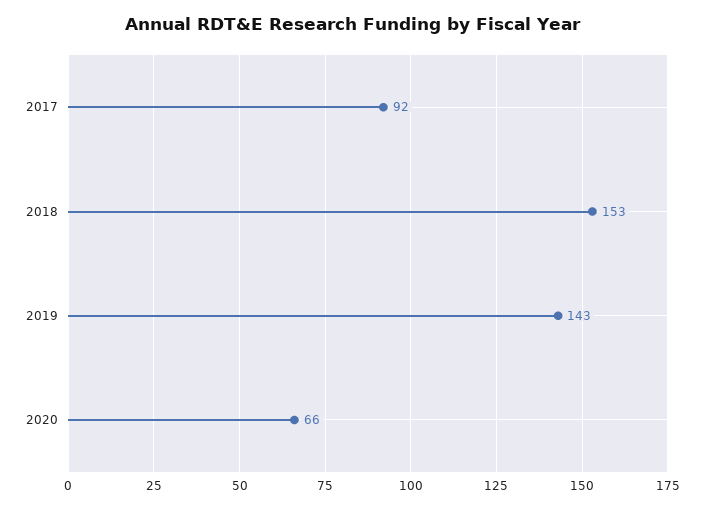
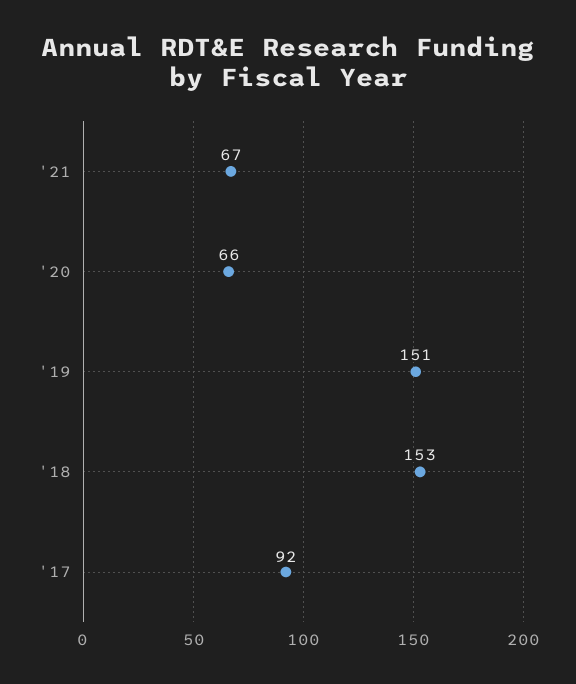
2019: 143 -> 151
'21: none -> 67

